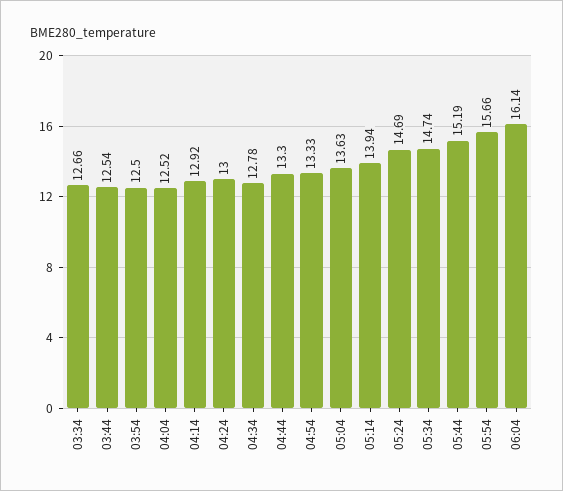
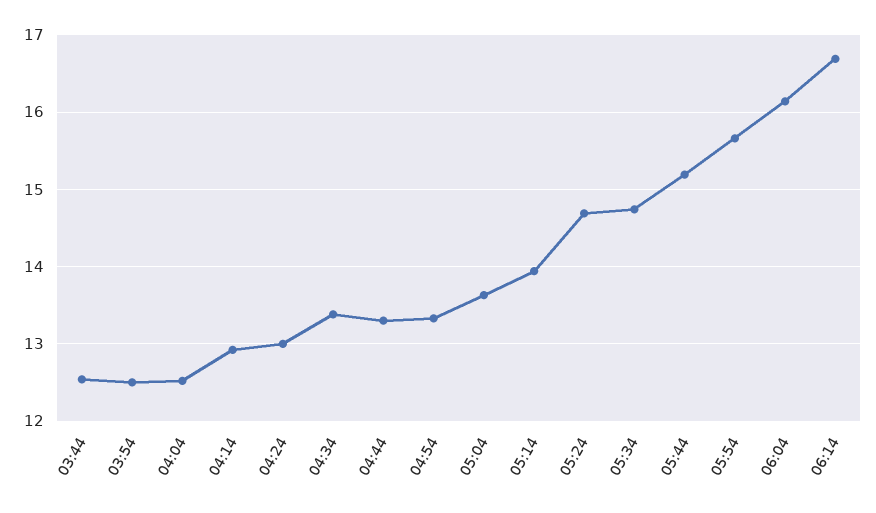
03:34: 12.66 -> none
04:34: 12.78 -> 13.4
06:14: none -> 16.7

